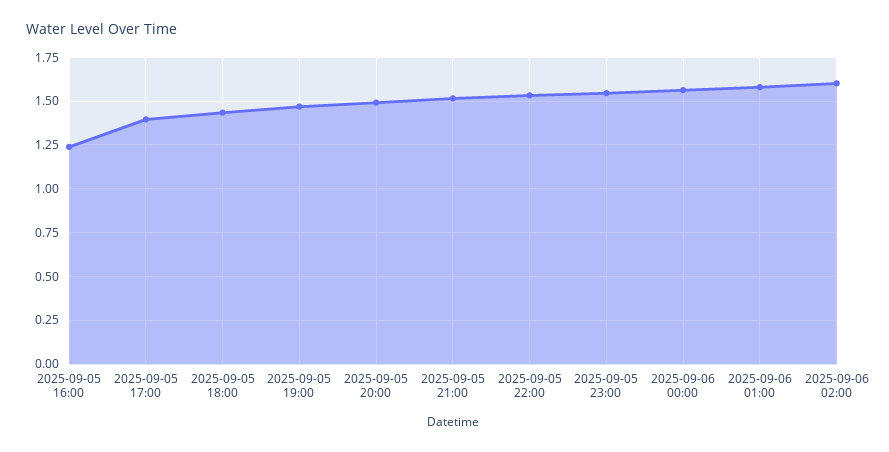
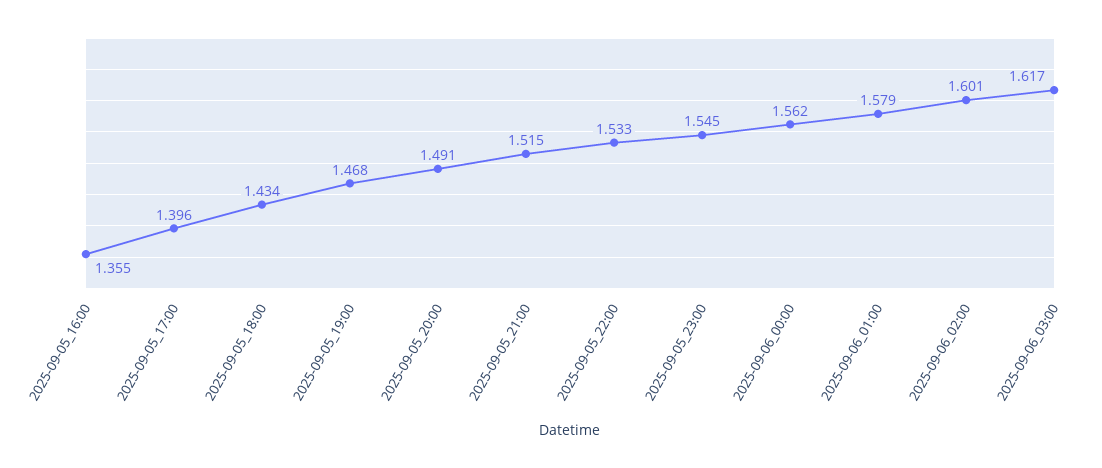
2025-09-05 16:00: 1.25 -> 1.355
2025-09-06_03:00: none -> 1.617

